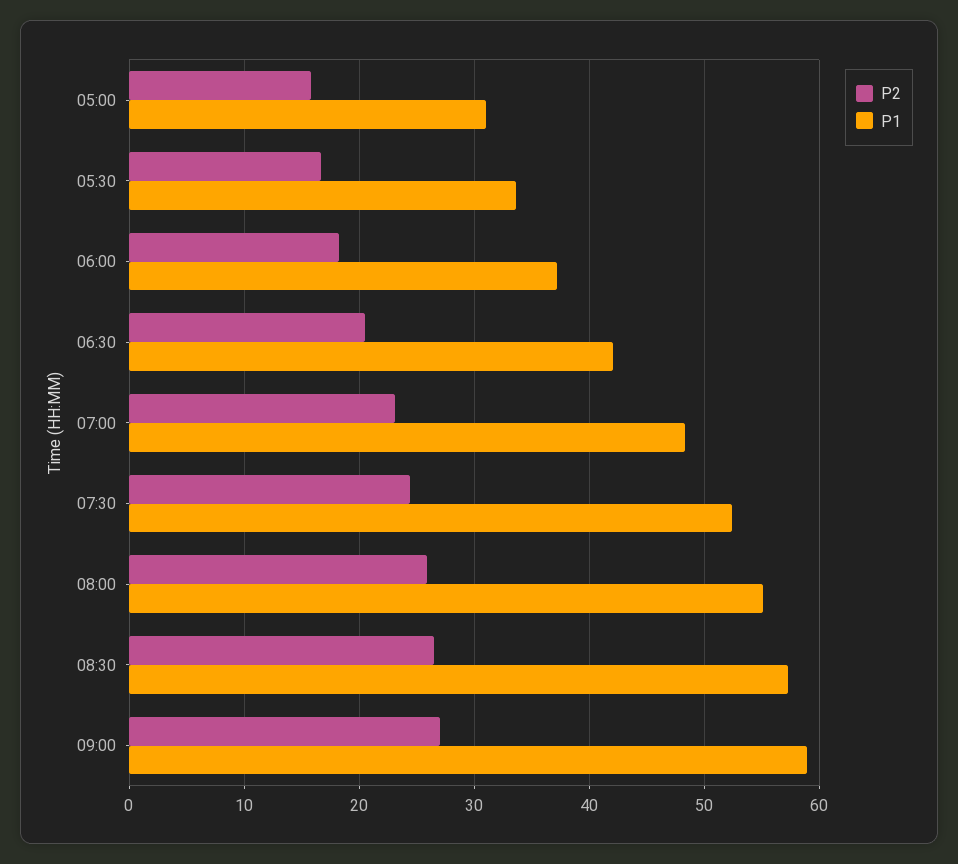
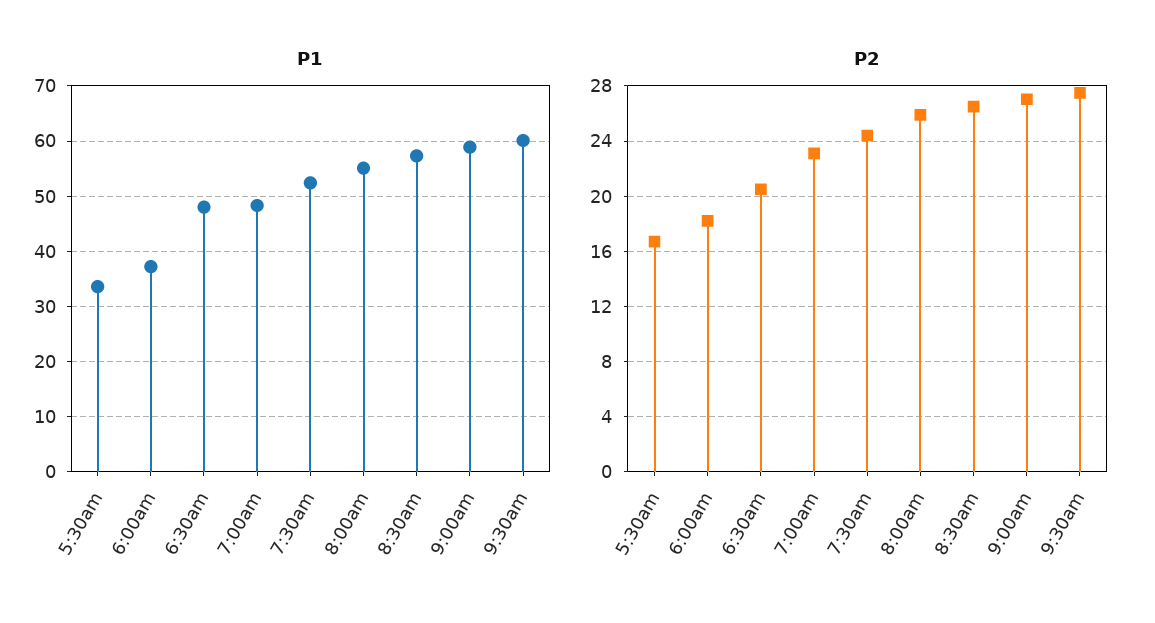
P2, 05:00: 16 -> none
P1, 05:00: 31 -> none
P1, 06:30: 42 -> 48
P1, 9:30am: none -> 60
P2, 9:30am: none -> 27.5

